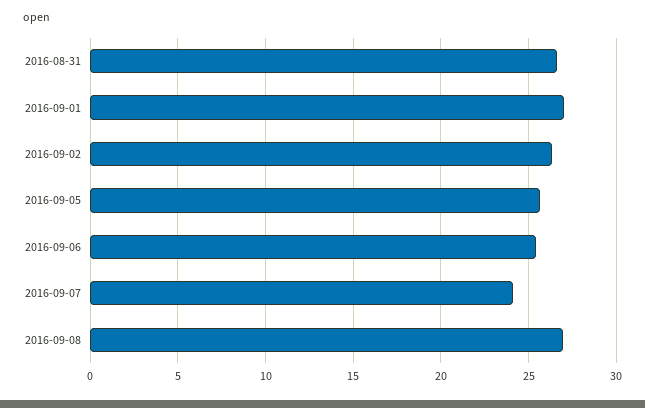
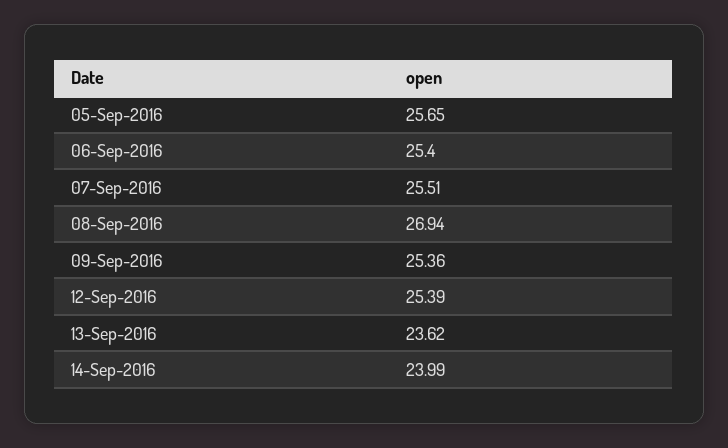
2016-08-31: 26.5 -> none
2016-09-01: 27 -> none
2016-09-02: 26.5 -> none
2016-09-07: 24 -> 25.51
09-Sep-2016: none -> 25.36
12-Sep-2016: none -> 25.39
13-Sep-2016: none -> 23.62
14-Sep-2016: none -> 23.99

